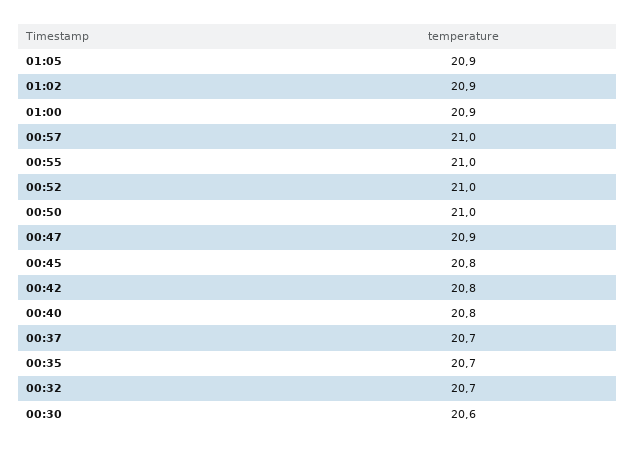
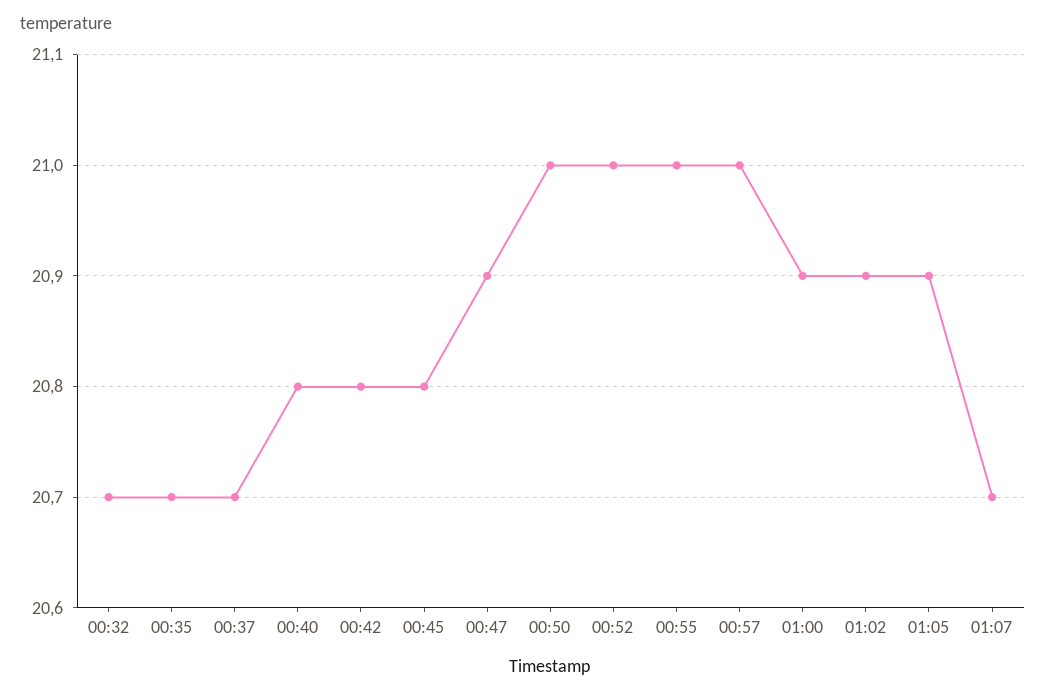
00:30: 20.6 -> none
01:07: none -> 20.7

